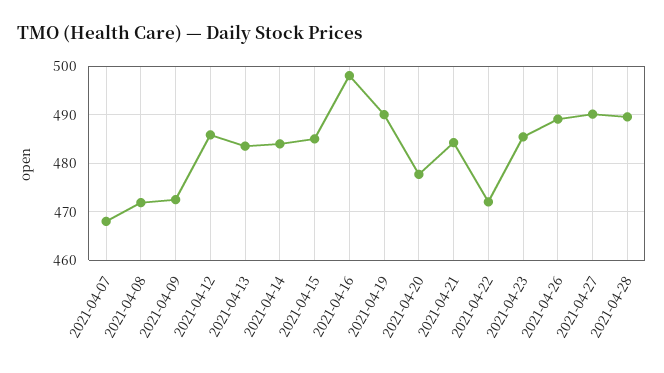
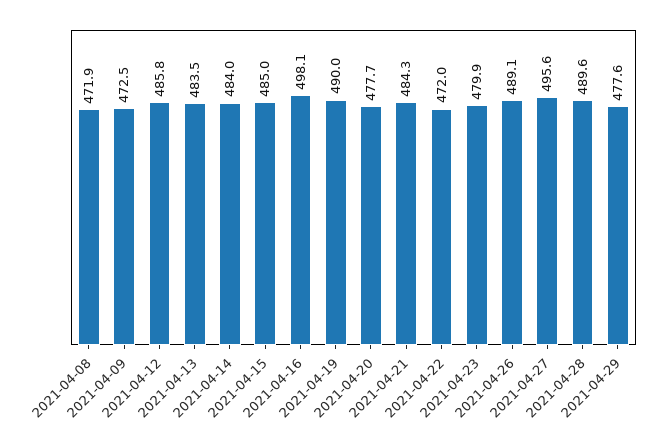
2021-04-07: 468 -> none
2021-04-23: 486 -> 479.9
2021-04-27: 490 -> 495.6
2021-04-29: none -> 477.6

